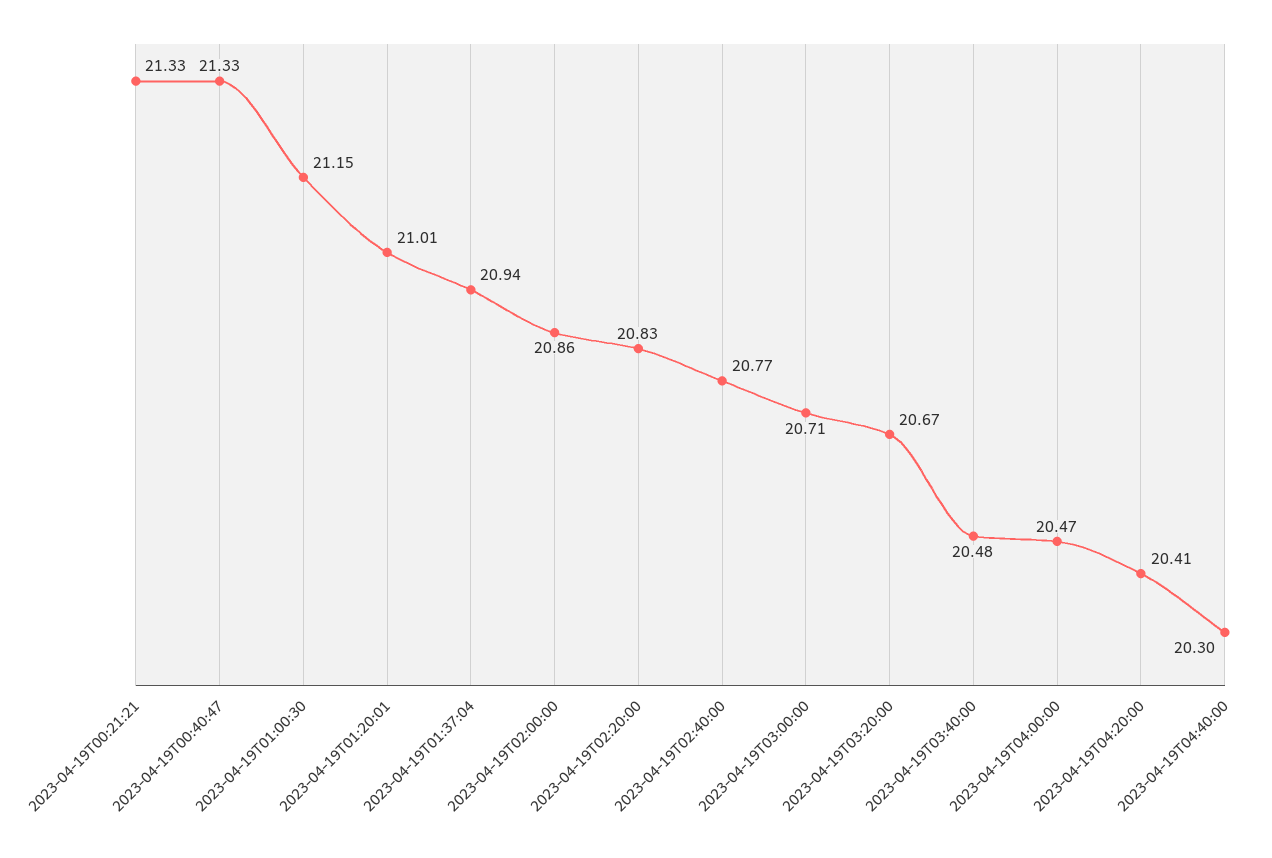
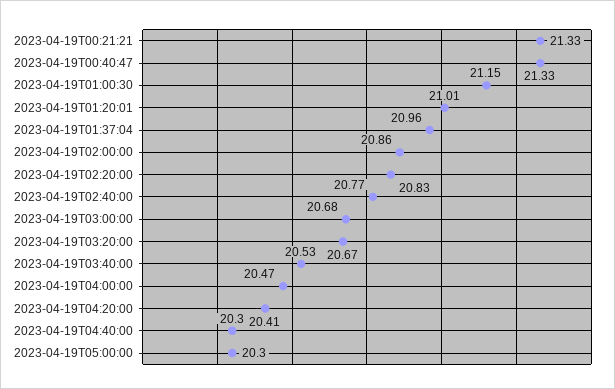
2023-04-19T01:37:04: 20.94 -> 20.96
2023-04-19T03:00:00: 20.71 -> 20.68
2023-04-19T03:40:00: 20.48 -> 20.53
2023-04-19T05:00:00: none -> 20.3

